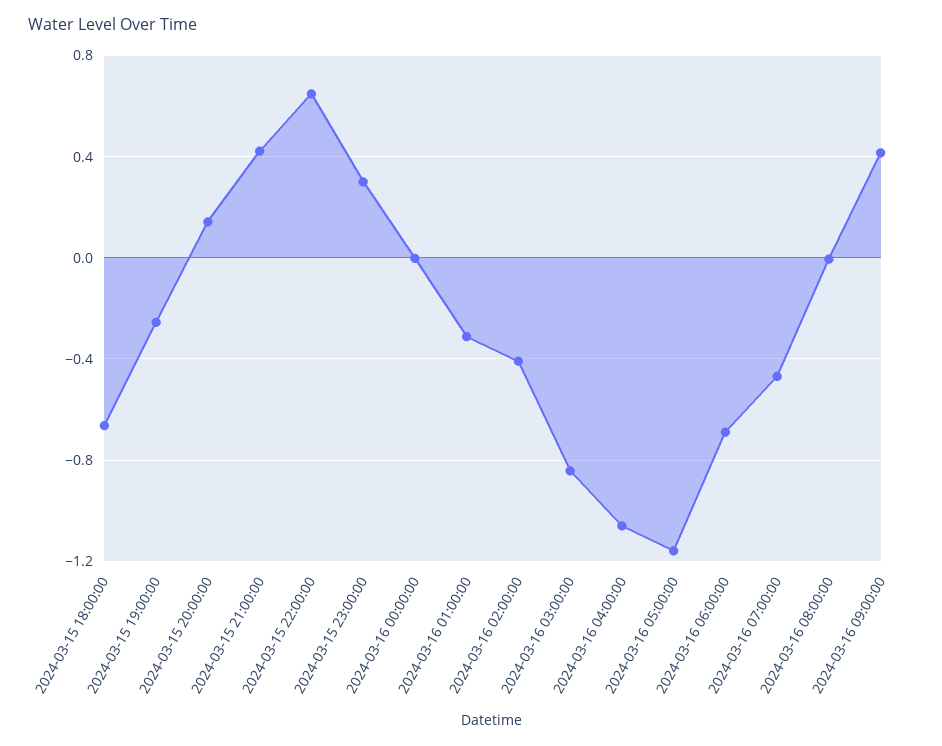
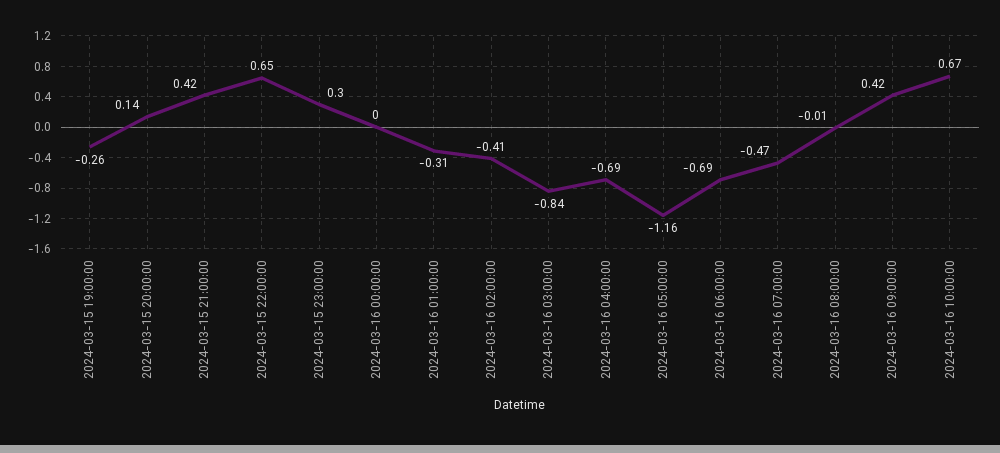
2024-03-15 18:00:00: -0.65 -> none
2024-03-16 04:00:00: -1.05 -> -0.69
2024-03-16 10:00:00: none -> 0.67

